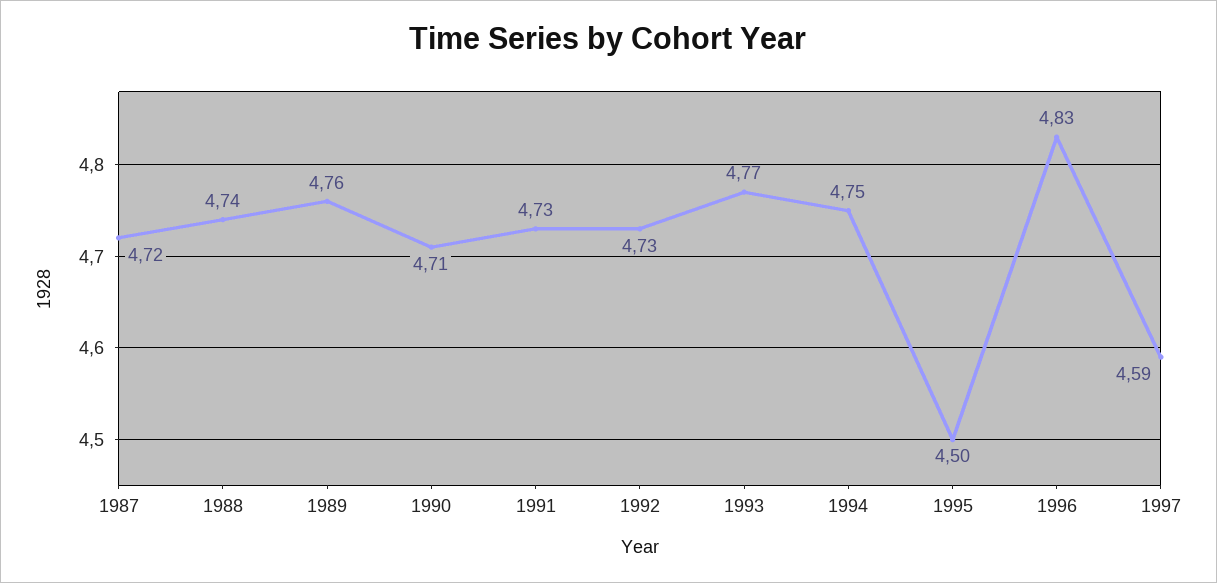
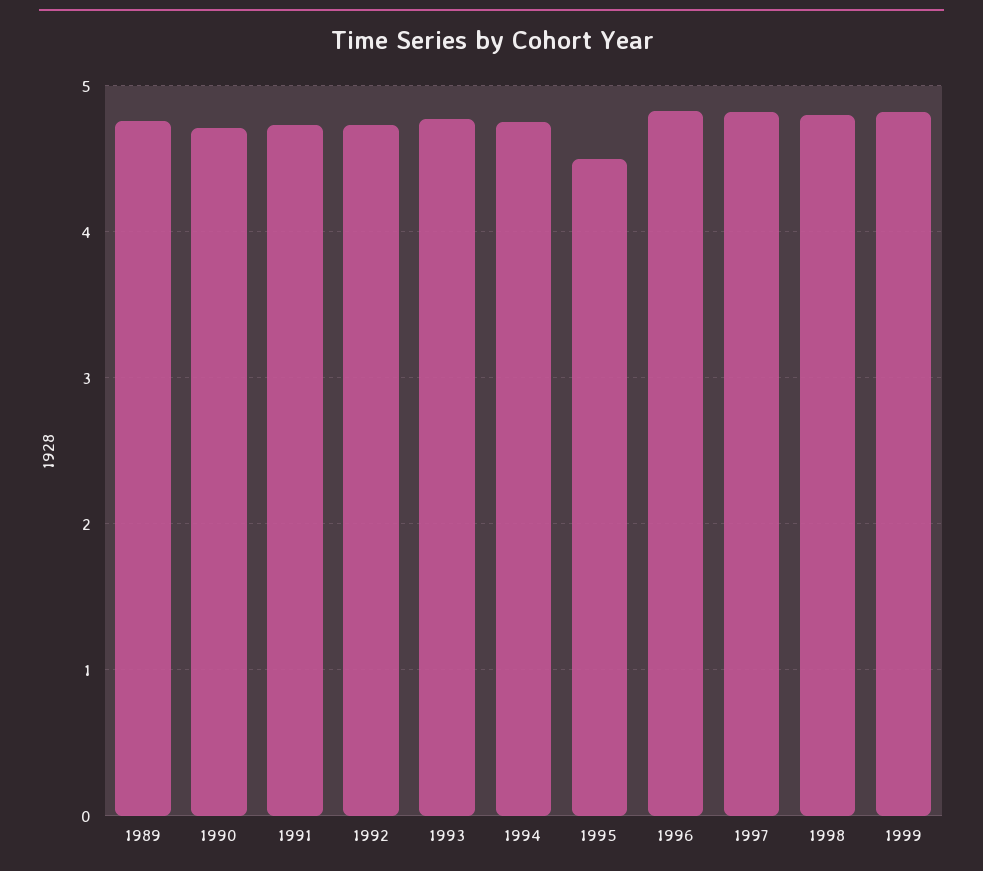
1987: 4.72 -> none
1988: 4.74 -> none
1997: 4.59 -> 4.8
1998: none -> 4.8
1999: none -> 4.8

